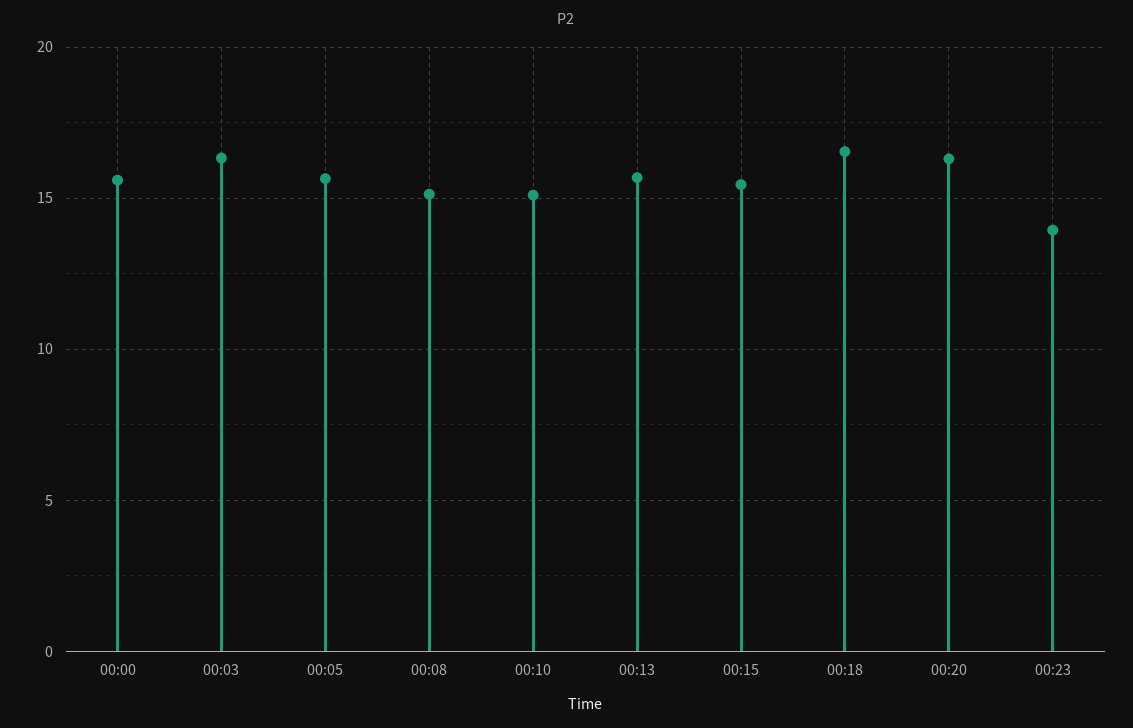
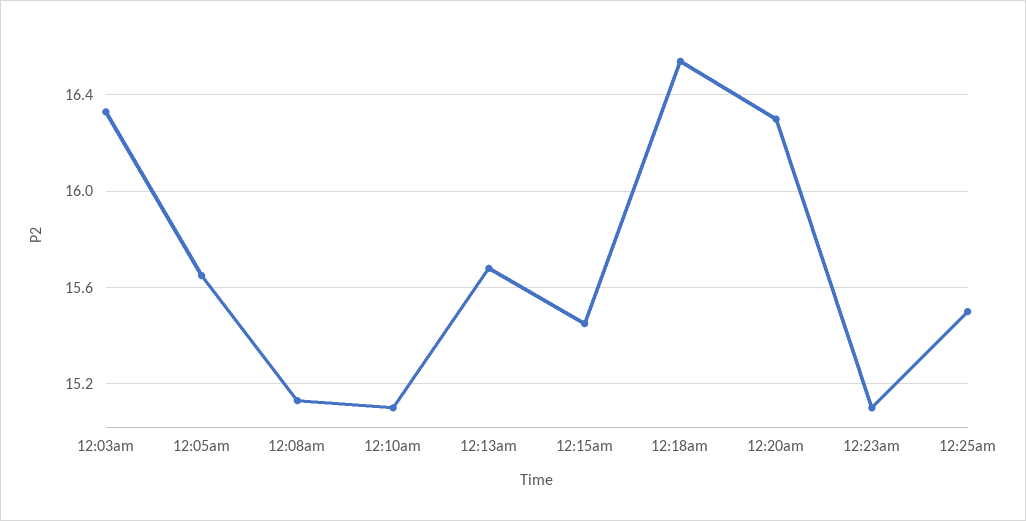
00:00: 15.5 -> none
00:23: 14 -> 15.1
12:25am: none -> 15.5

